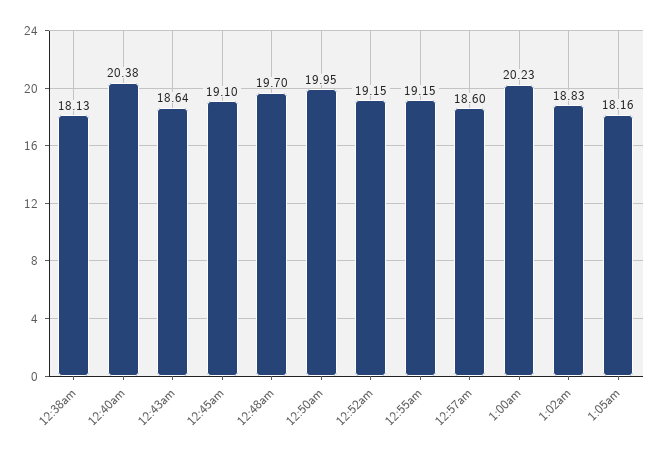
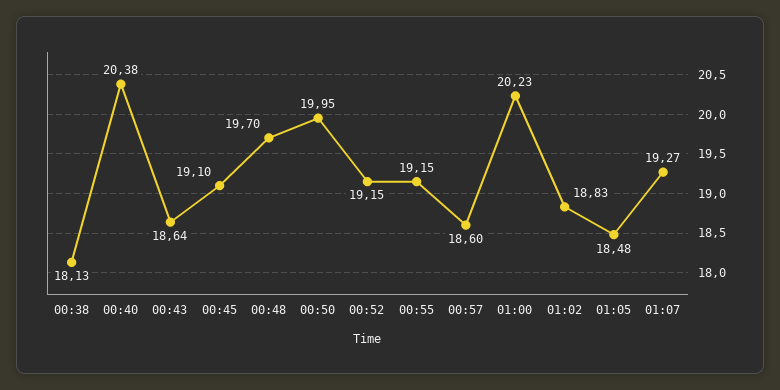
1:05am: 18.16 -> 18.48
01:07: none -> 19.27

